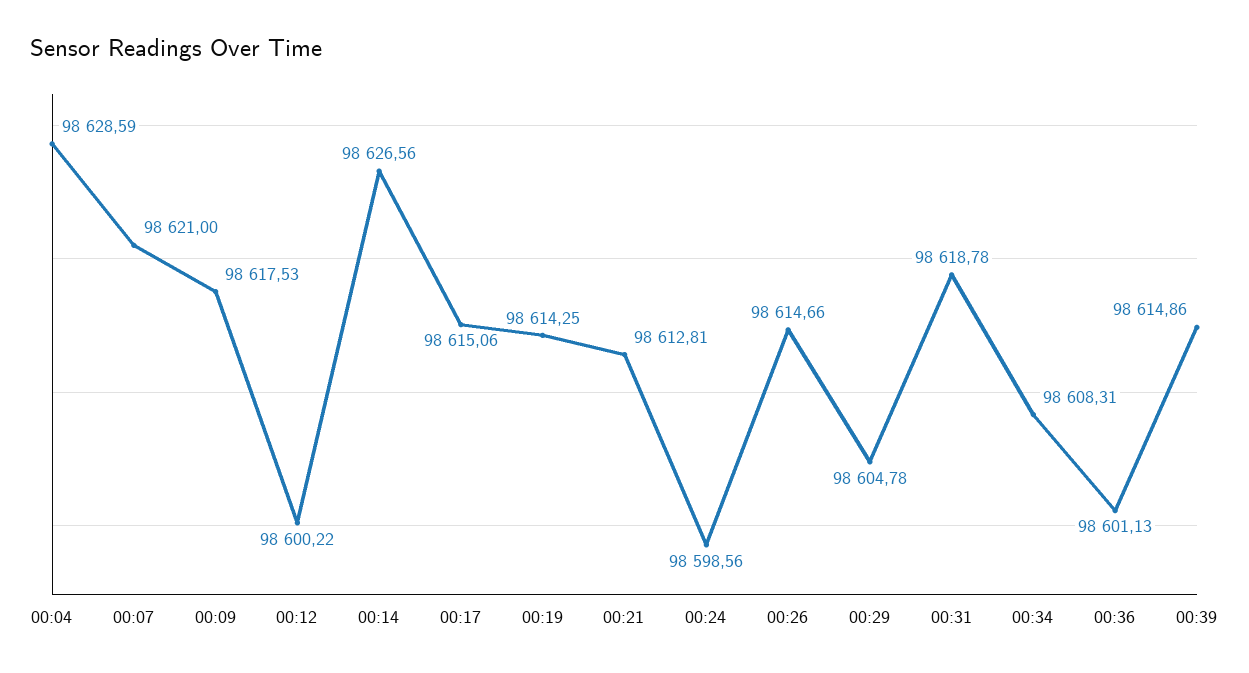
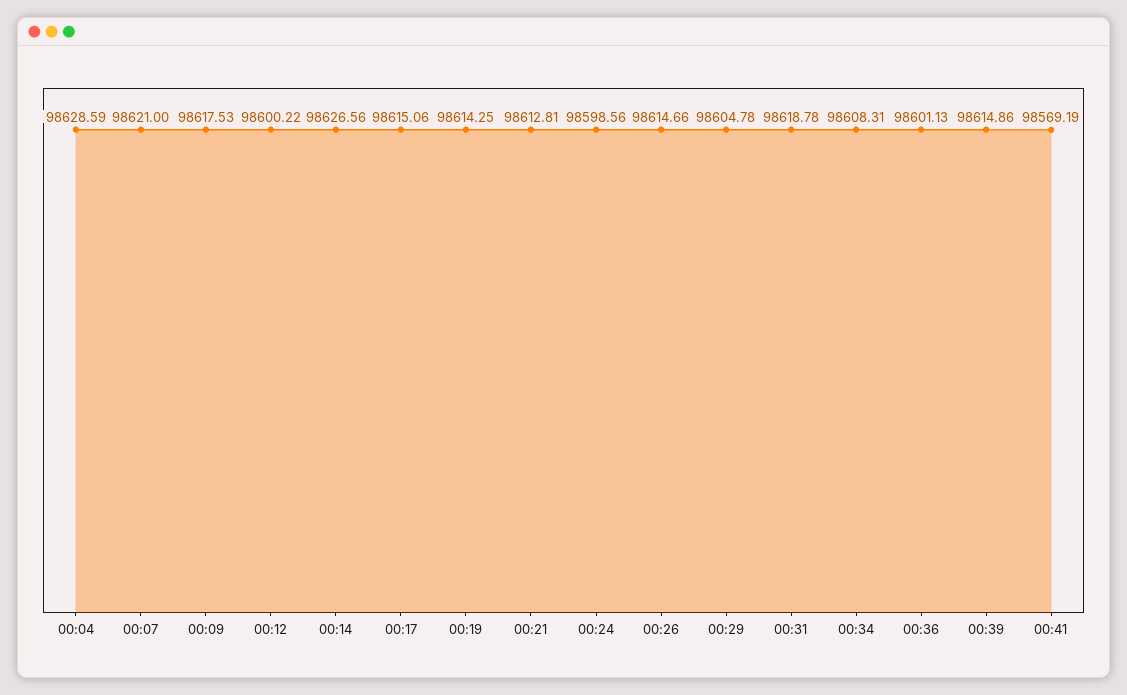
00:41: none -> 98569.19

